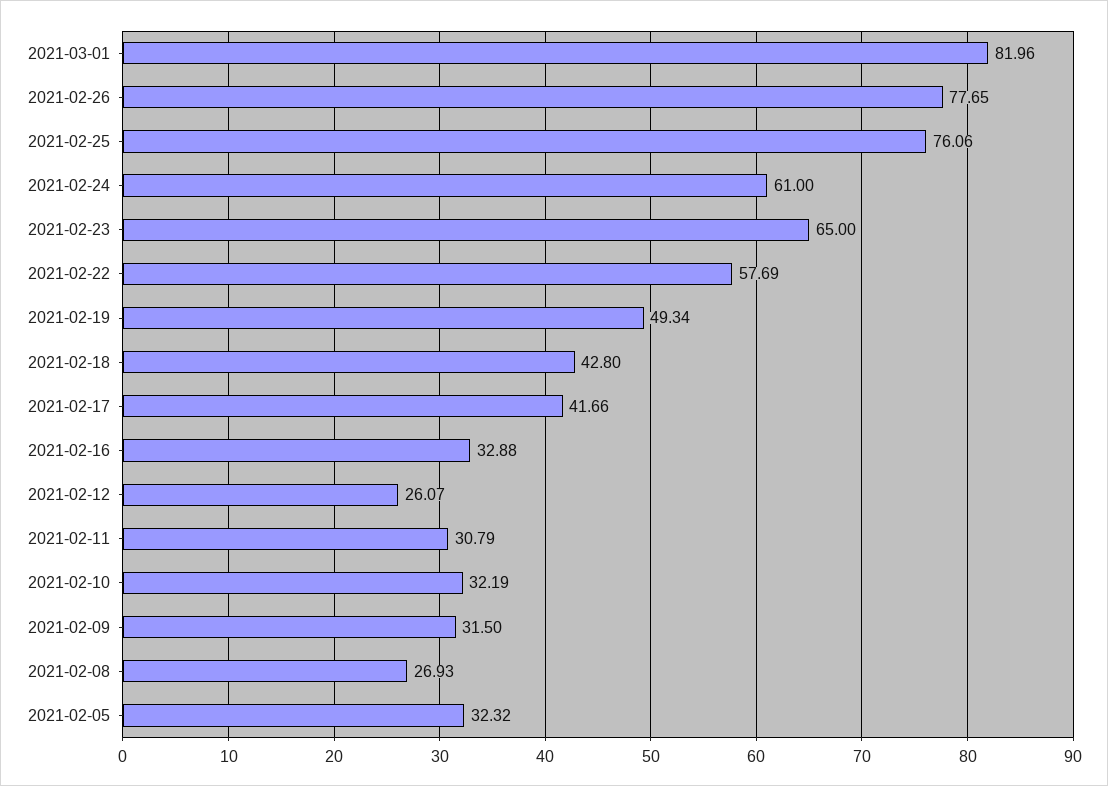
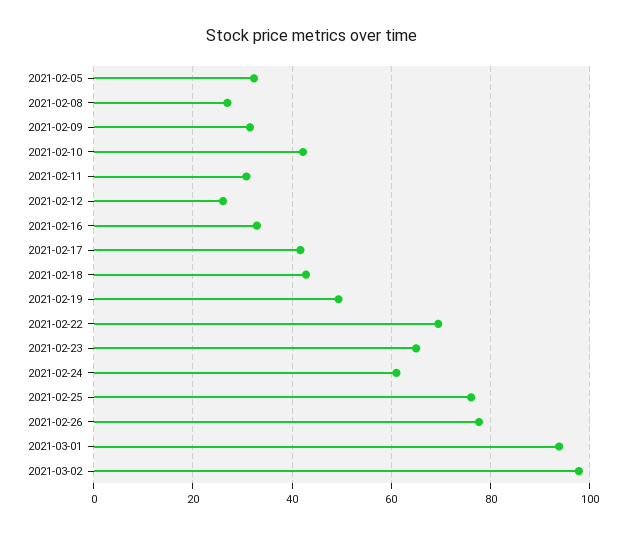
2021-03-01: 81.96 -> 94
2021-02-22: 57.69 -> 70
2021-02-10: 32.19 -> 42
2021-03-02: none -> 98

